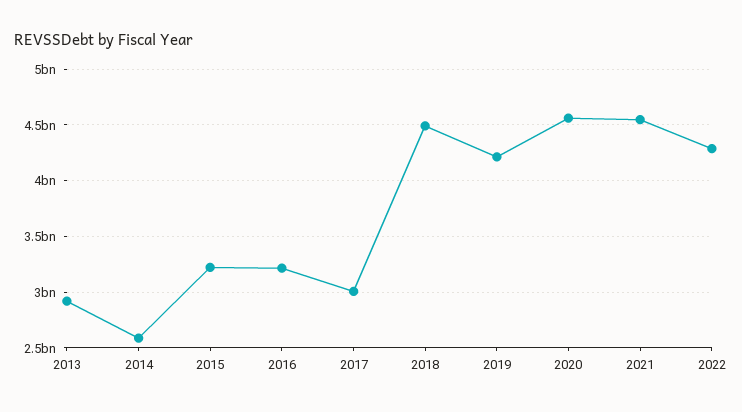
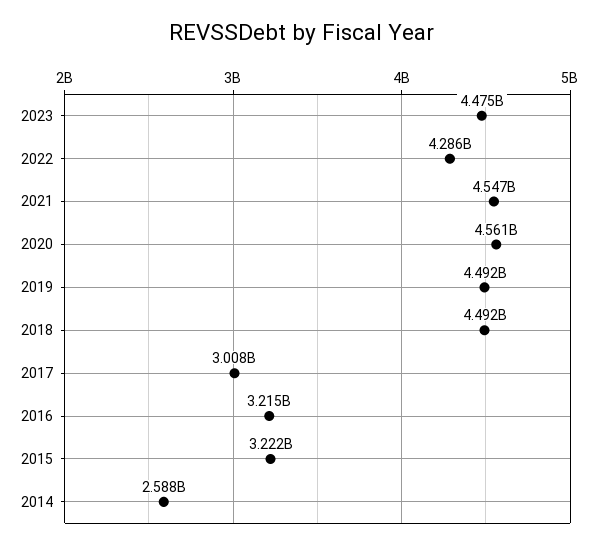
2013: 2900000000 -> none
2019: 4200000000 -> 4492000000
2023: none -> 4475000000

